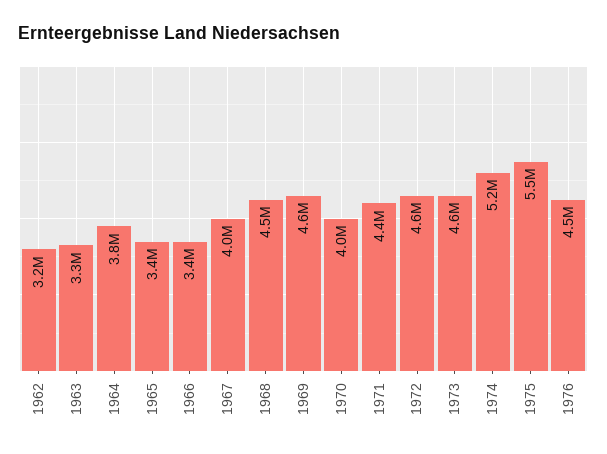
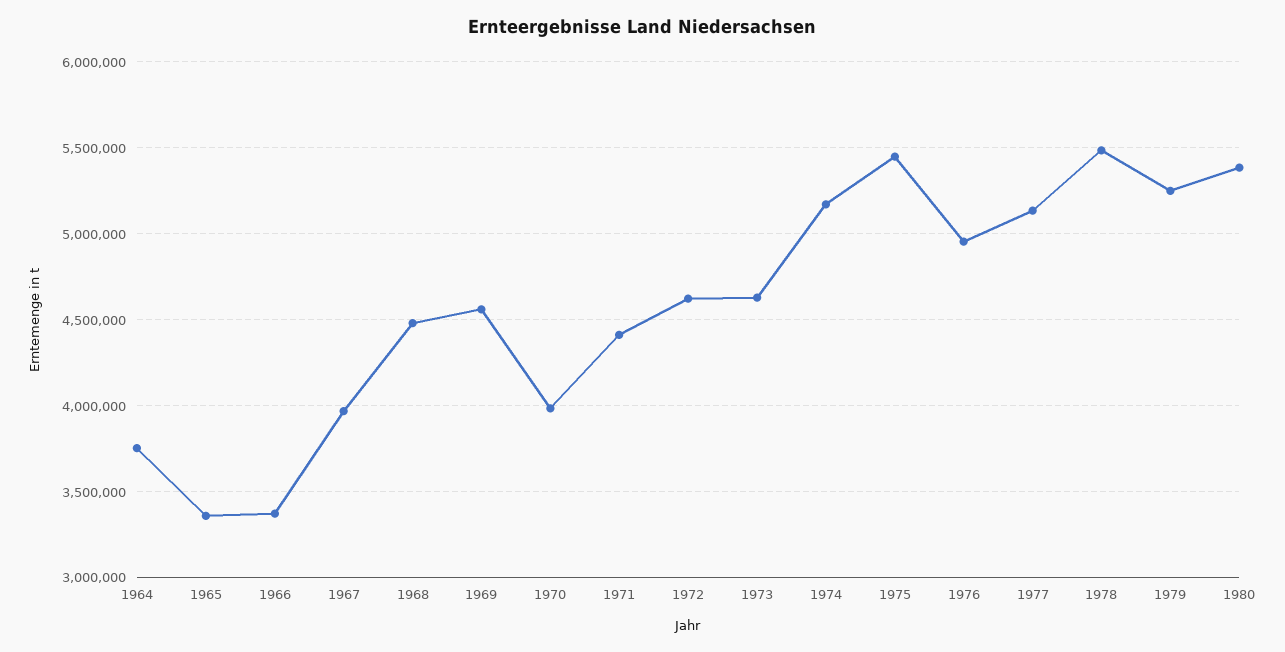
1962: 3200000 -> none
1963: 3300000 -> none
1976: 4500000 -> 4950000
1977: none -> 5150000
1978: none -> 5500000
1979: none -> 5250000
1980: none -> 5400000

